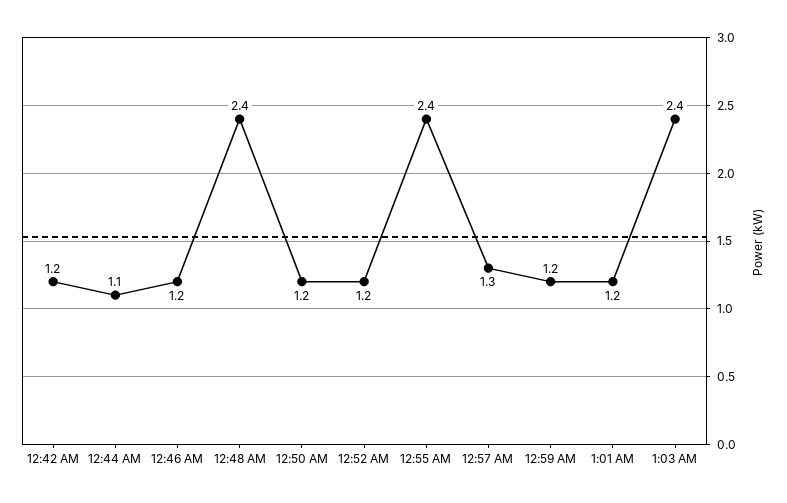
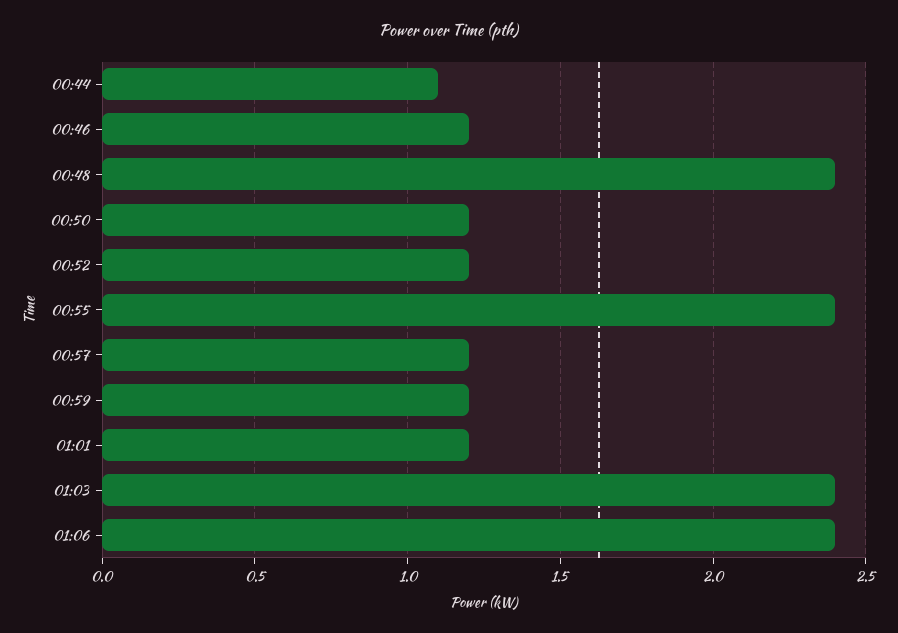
12:42 AM: 1.2 -> none
12:57 AM: 1.3 -> 1.2
01:06: none -> 2.4

